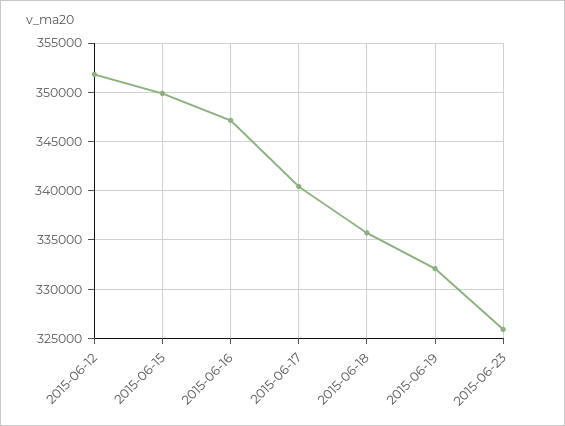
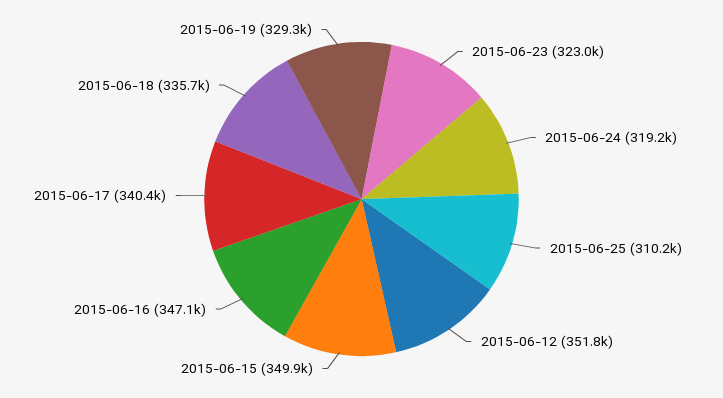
2015-06-19: 332000 -> 329300
2015-06-23: 326000 -> 323000
2015-06-24: none -> 319200
2015-06-25: none -> 310200

